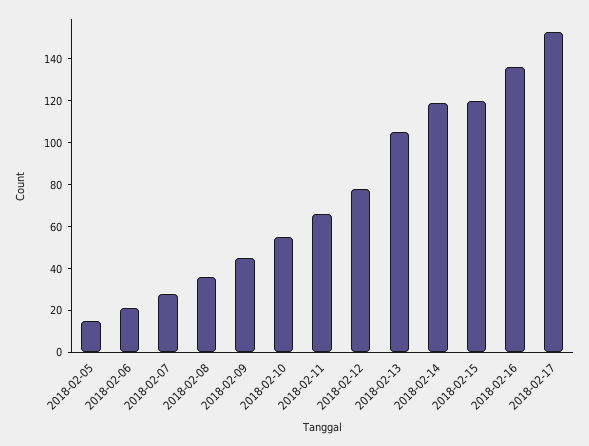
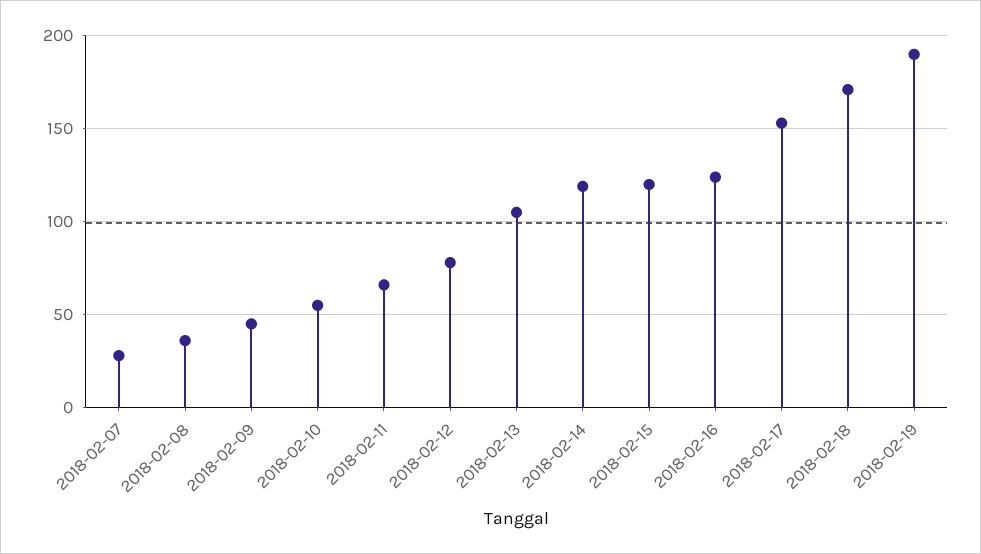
2018-02-05: 15 -> none
2018-02-06: 20 -> none
2018-02-16: 135 -> 125
2018-02-18: none -> 170
2018-02-19: none -> 190

